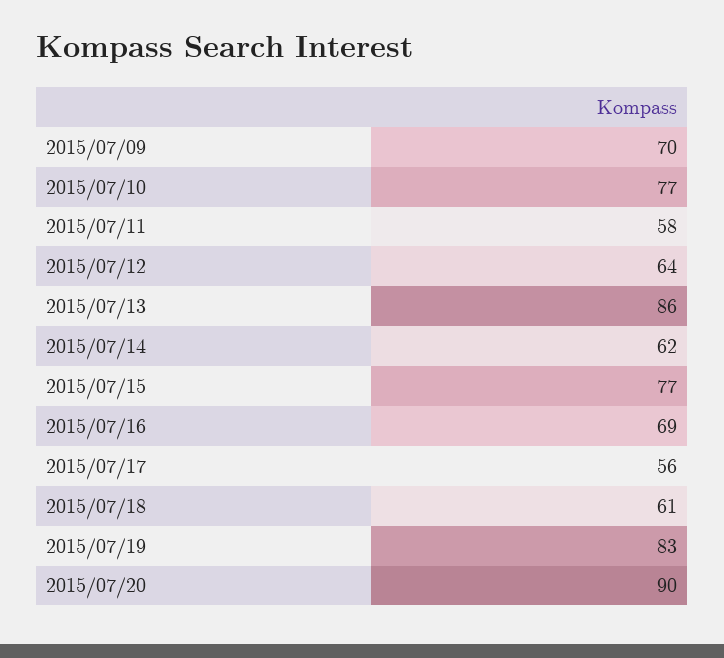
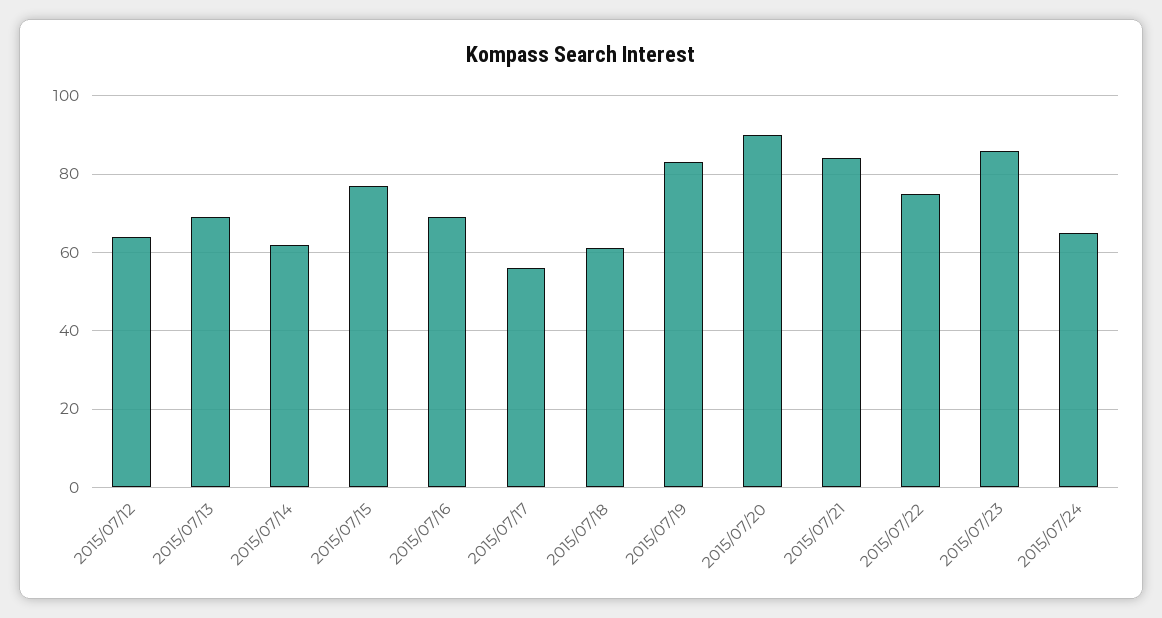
2015/07/09: 70 -> none
2015/07/10: 77 -> none
2015/07/11: 58 -> none
2015/07/13: 86 -> 70
2015/07/21: none -> 85
2015/07/22: none -> 75
2015/07/23: none -> 85
2015/07/24: none -> 65

